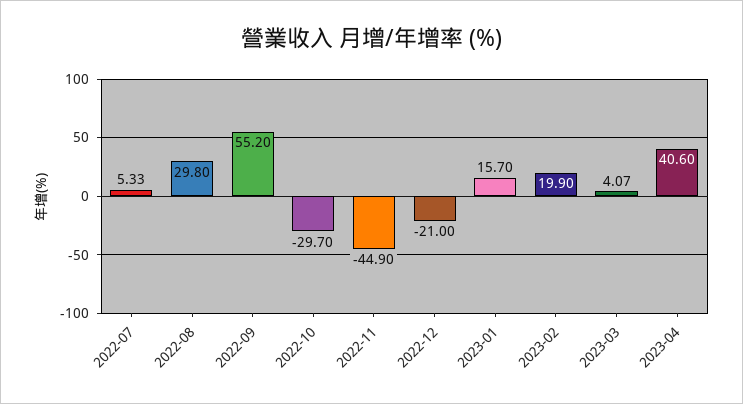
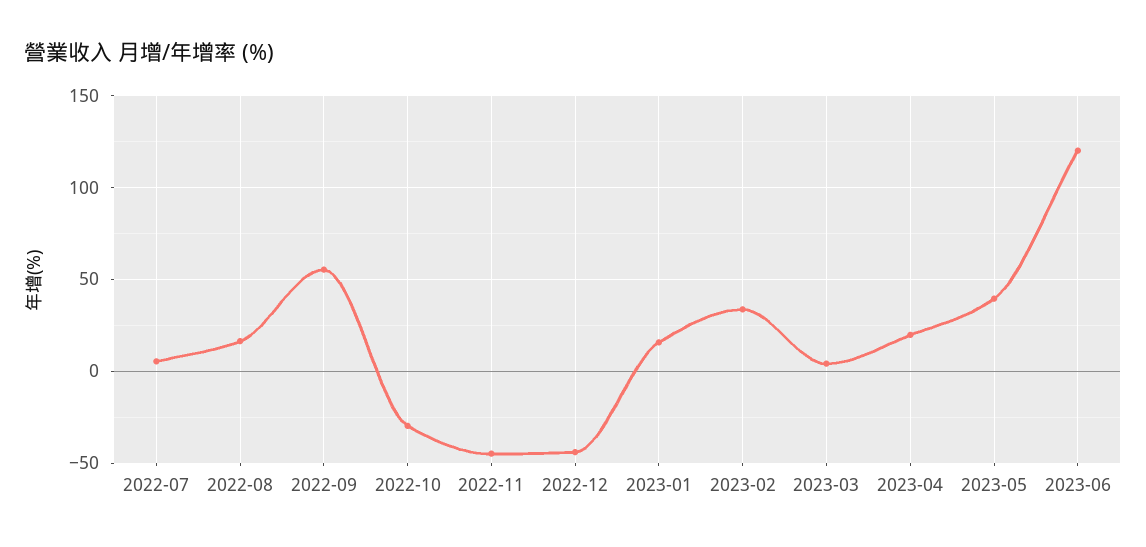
2022-08: 29.8 -> 15
2022-12: -21 -> -45
2023-02: 19.9 -> 35
2023-04: 40.6 -> 20
2023-05: none -> 40
2023-06: none -> 120

